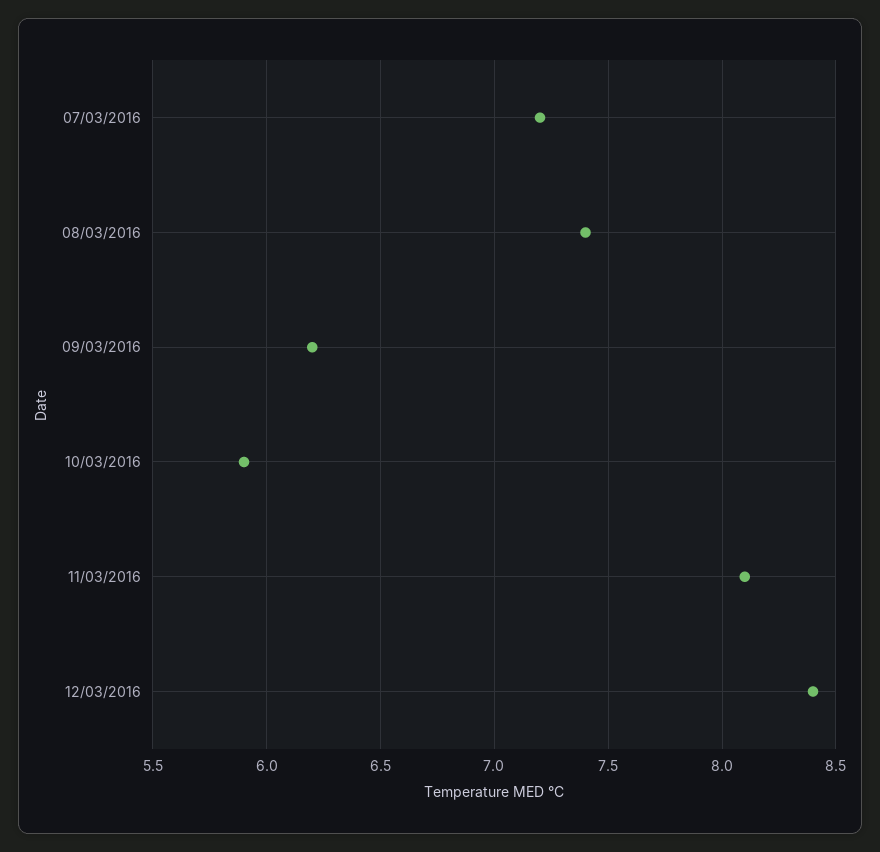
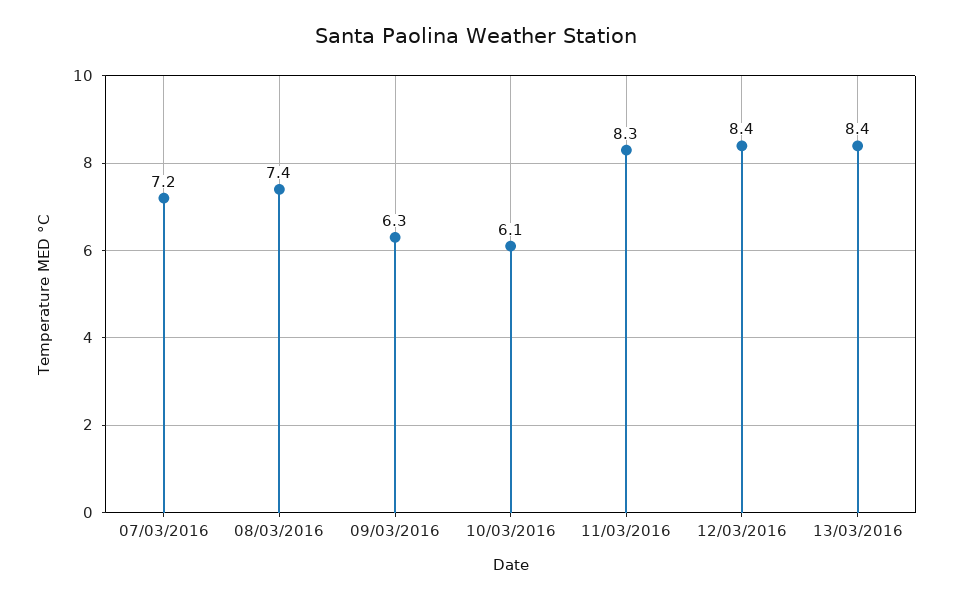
09/03/2016: 6.2 -> 6.3
10/03/2016: 5.9 -> 6.1
11/03/2016: 8.1 -> 8.3
13/03/2016: none -> 8.4

